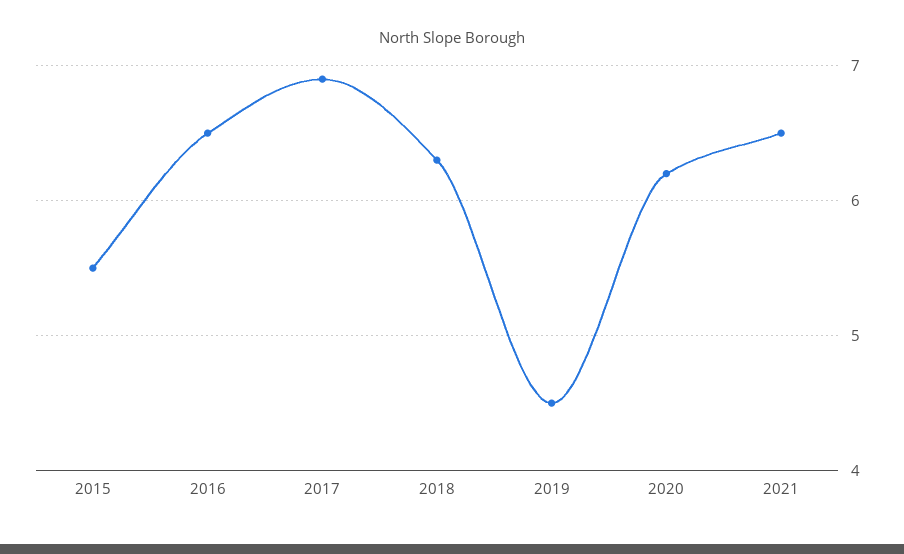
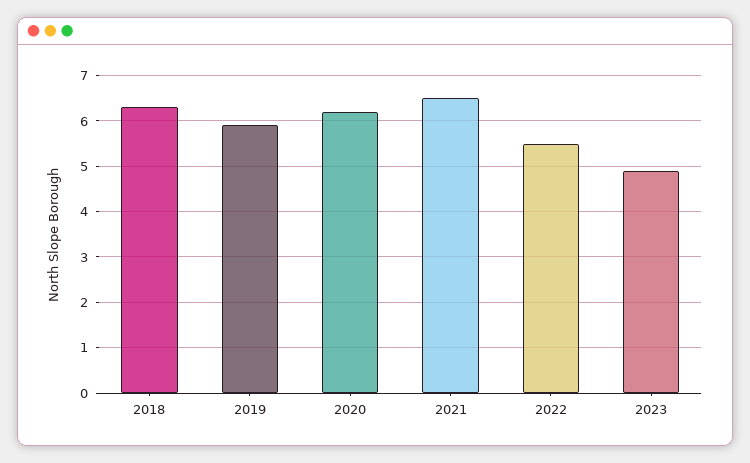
2015: 5.5 -> none
2016: 6.5 -> none
2017: 6.9 -> none
2019: 4.5 -> 6
2022: none -> 5.5
2023: none -> 5

